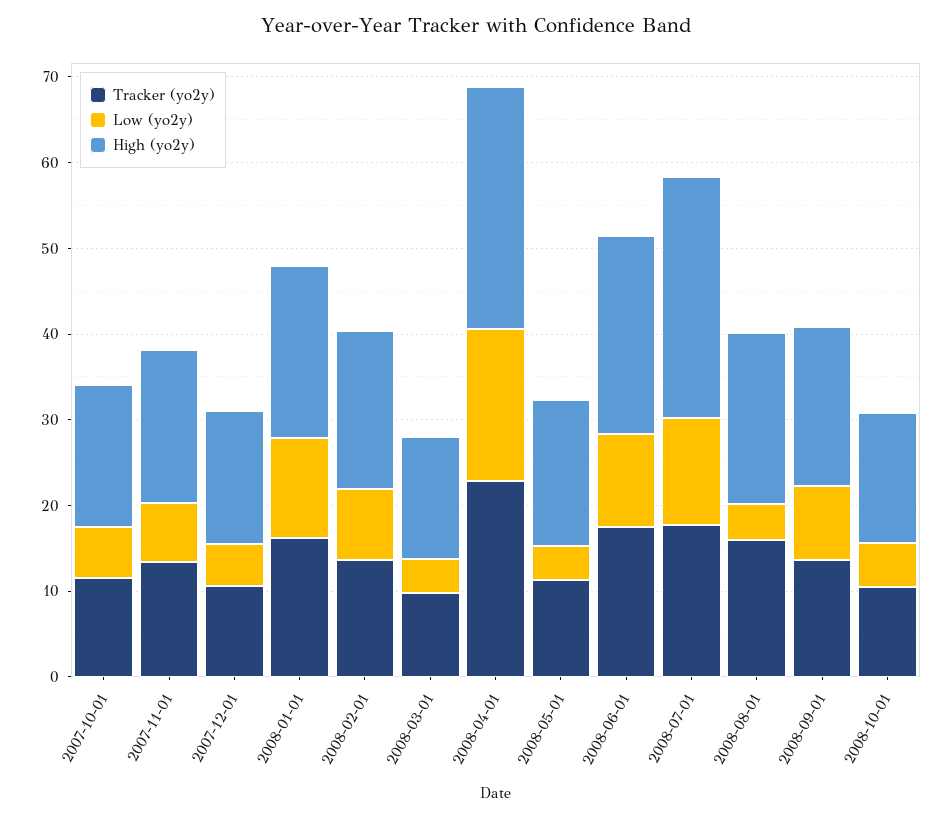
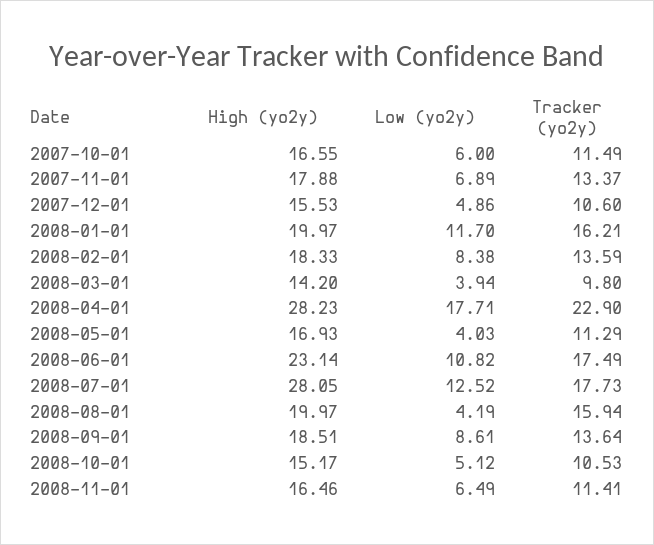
High (yo2y), 2008-11-01: none -> 16.46
Low (yo2y), 2008-11-01: none -> 6.49
Tracker (yo2y), 2008-11-01: none -> 11.41

